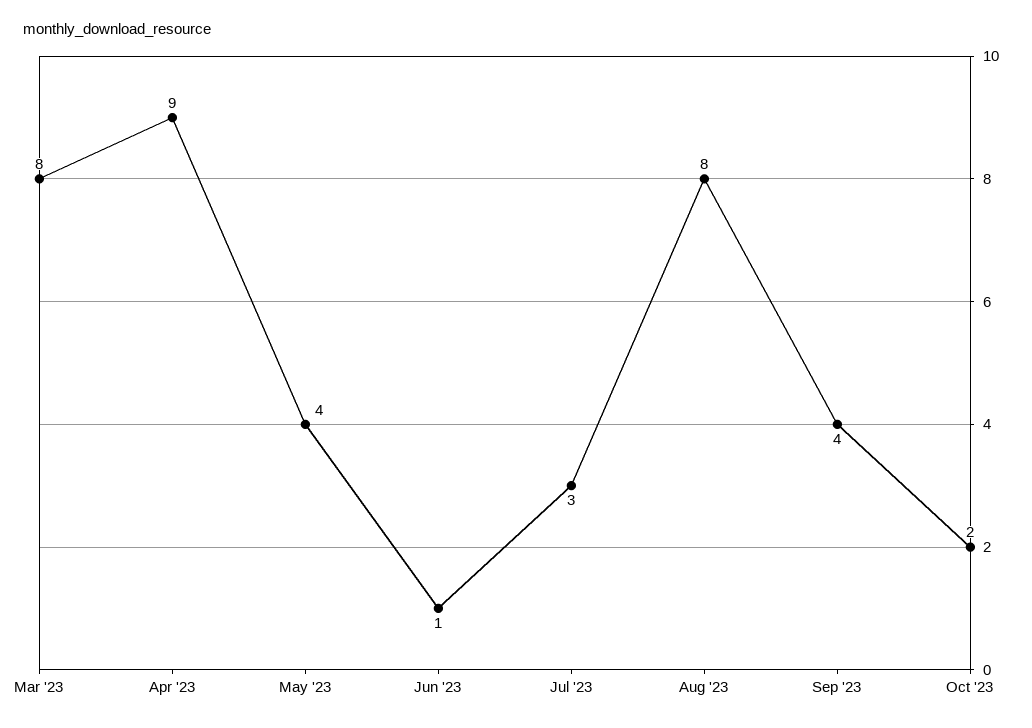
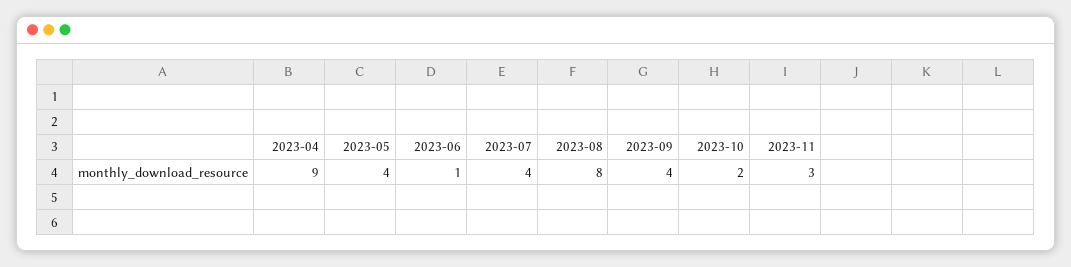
Mar '23: 8 -> none
Jul '23: 3 -> 4
2023-11: none -> 3

